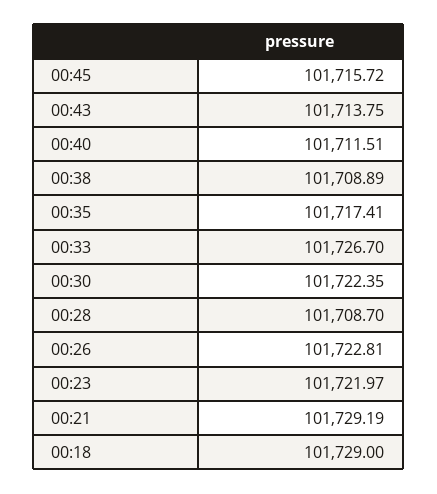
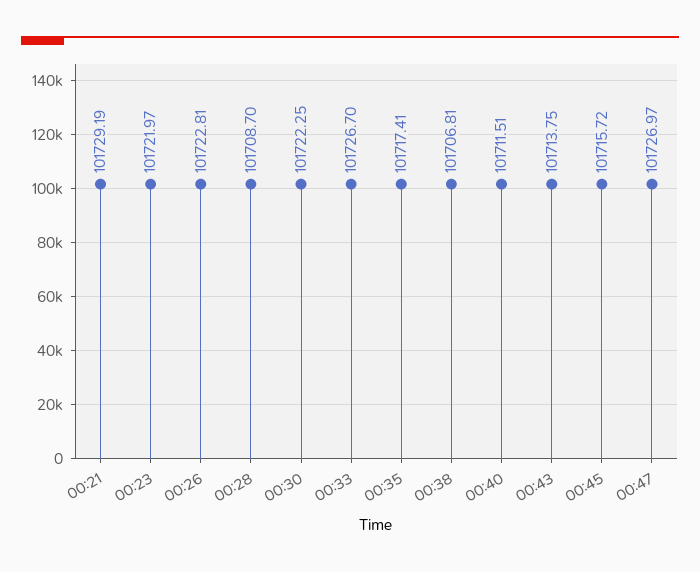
00:38: 101708.89 -> 101706.81
00:30: 101722.35 -> 101722.25
00:18: 101729 -> none
00:47: none -> 101726.97

